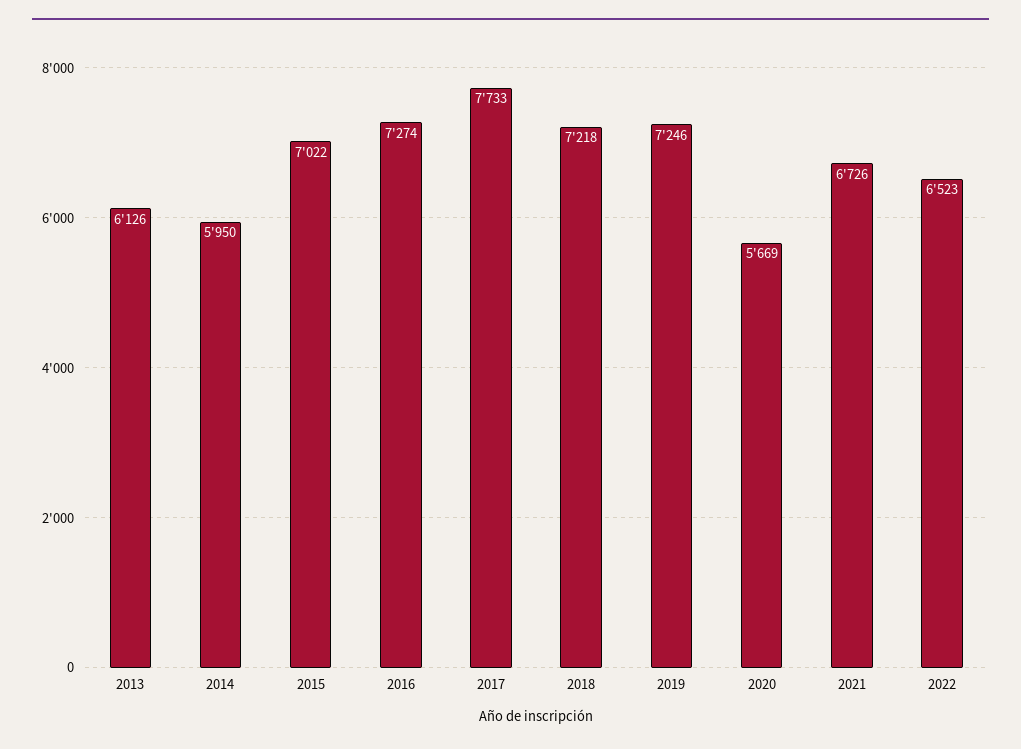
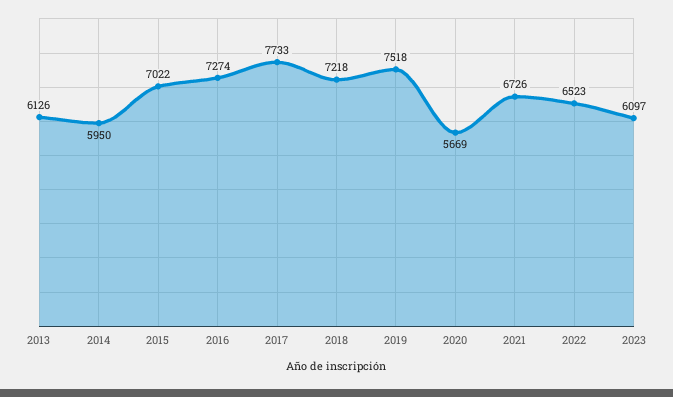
2019: 7246 -> 7518
2023: none -> 6097

